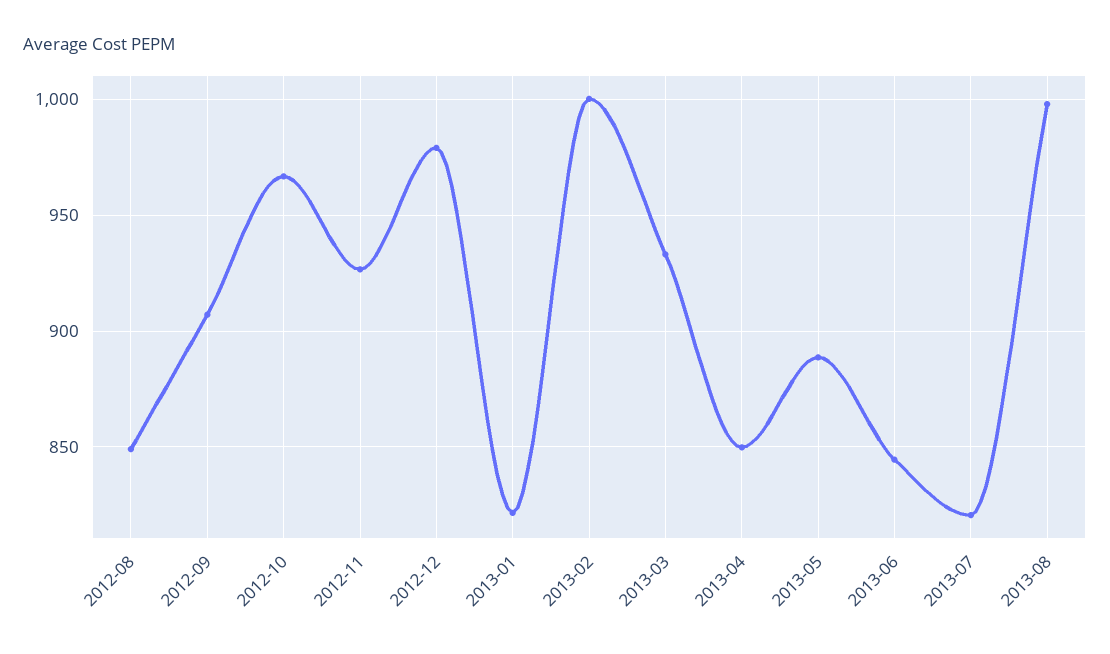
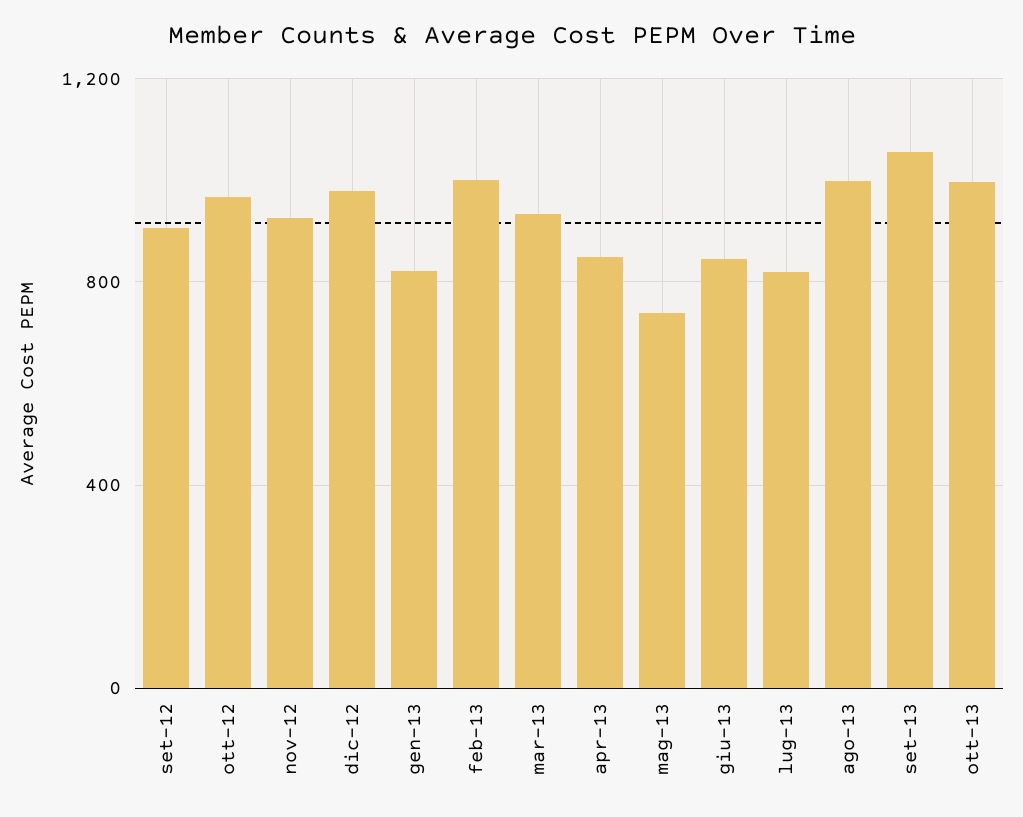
2012-08: 850 -> none
2013-05: 890 -> 750
set-13: none -> 1050
ott-13: none -> 1000

